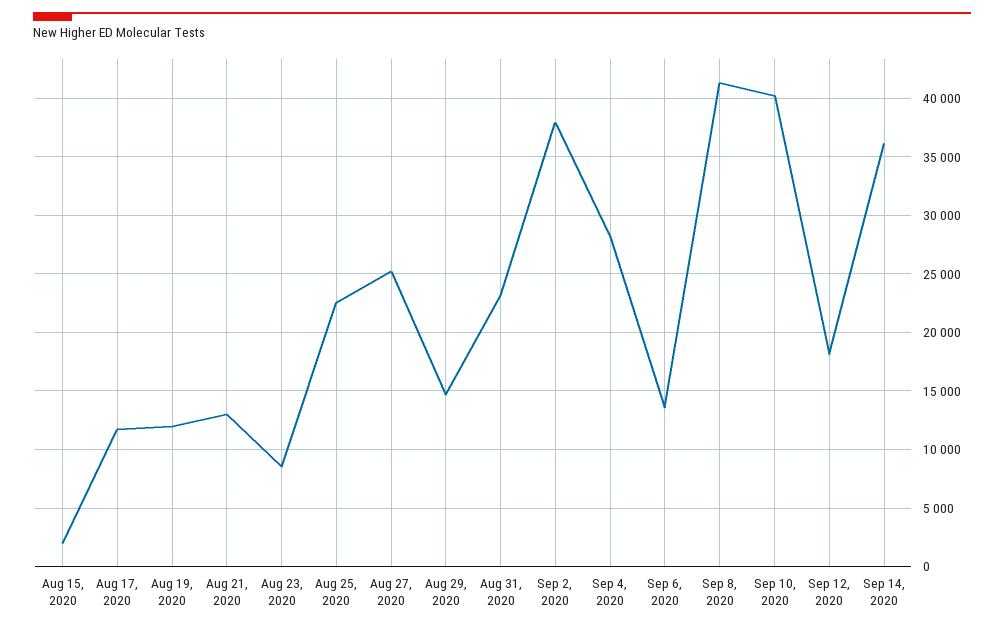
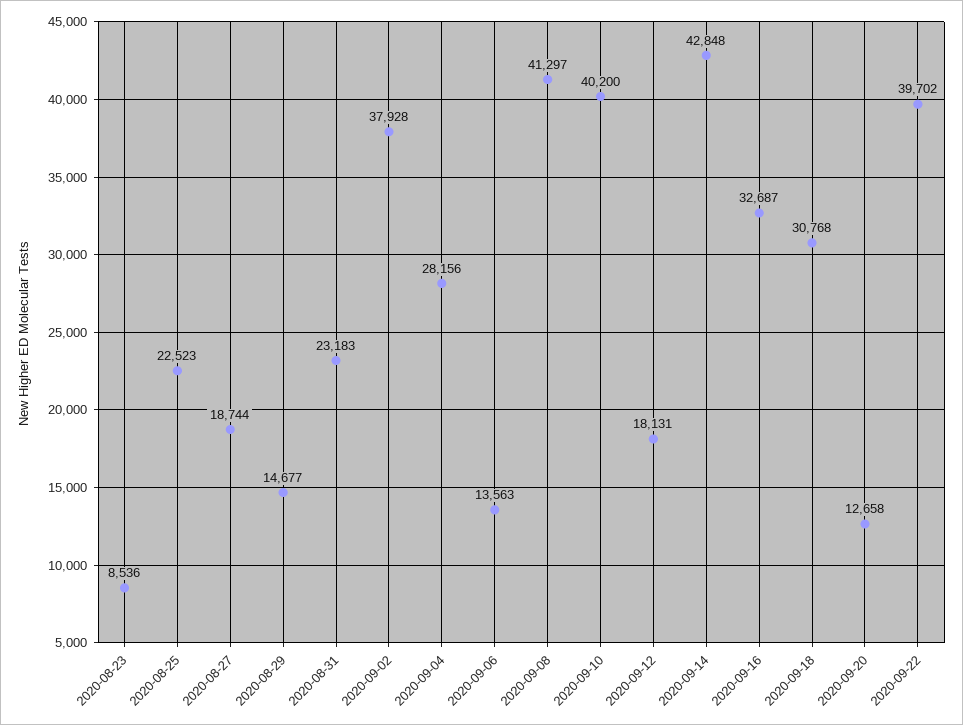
Aug 15, 2020: 2000 -> none
Aug 17, 2020: 12000 -> none
Aug 19, 2020: 12000 -> none
Aug 21, 2020: 13000 -> none
Aug 27, 2020: 25000 -> 18744
Sep 14, 2020: 36000 -> 42848
2020-09-16: none -> 32687
2020-09-18: none -> 30768
2020-09-20: none -> 12658
2020-09-22: none -> 39702

